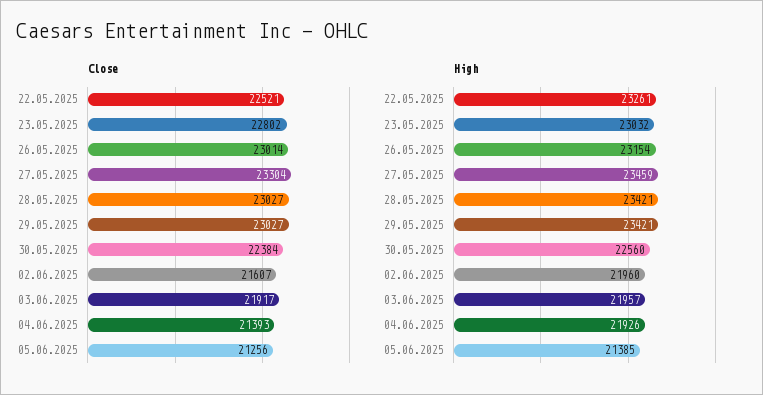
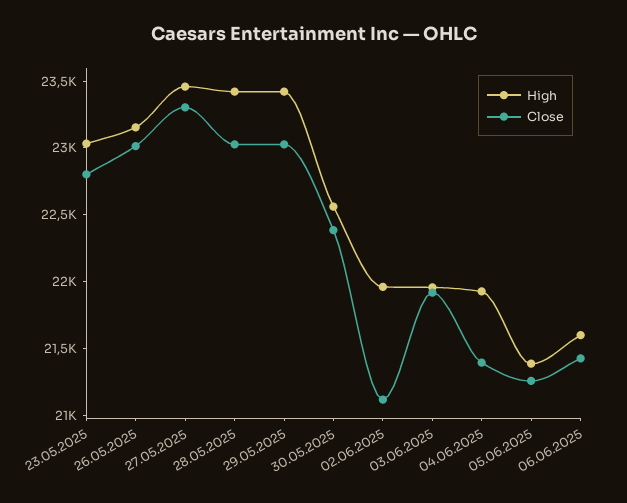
Close, 22.05.2025: 22521 -> none
Close, 02.06.2025: 21607 -> 21100
High, 22.05.2025: 23261 -> none
High, 06.06.2025: none -> 21600
Close, 06.06.2025: none -> 21400

